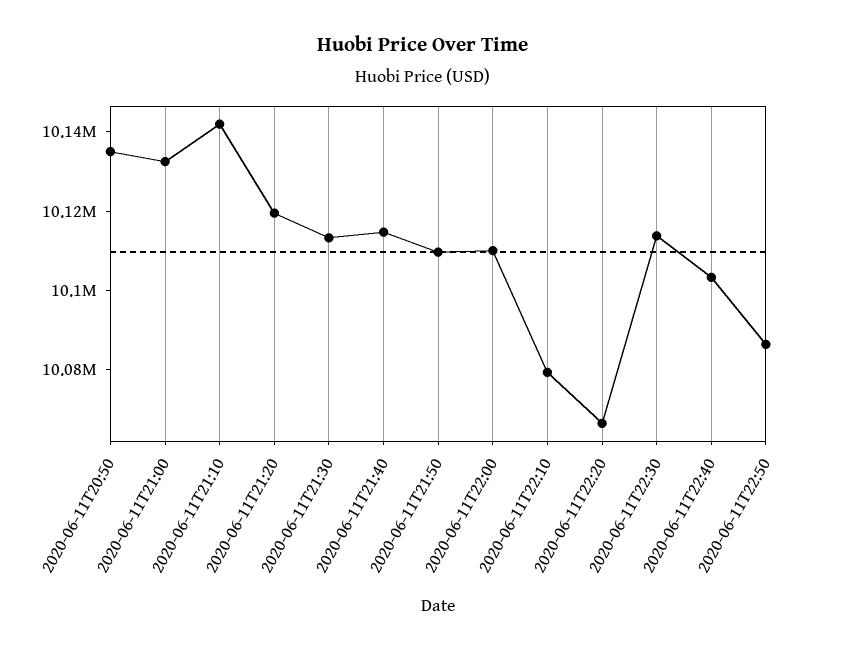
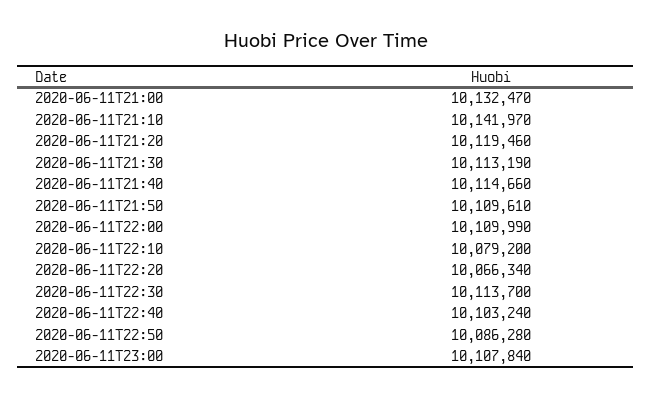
2020-06-11T20:50: 10135000 -> none
2020-06-11T23:00: none -> 10107840

